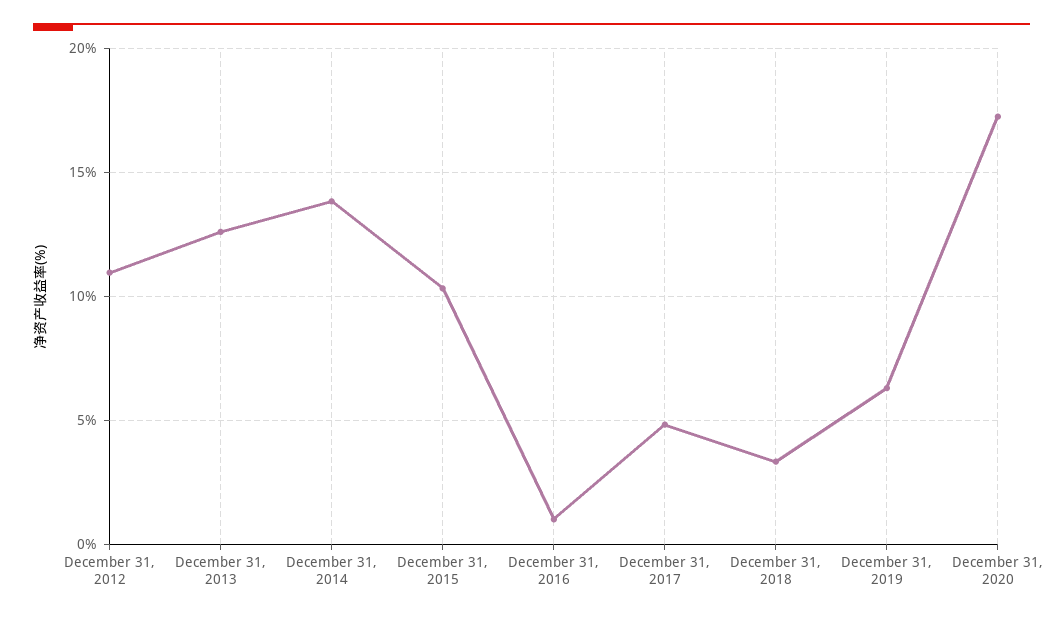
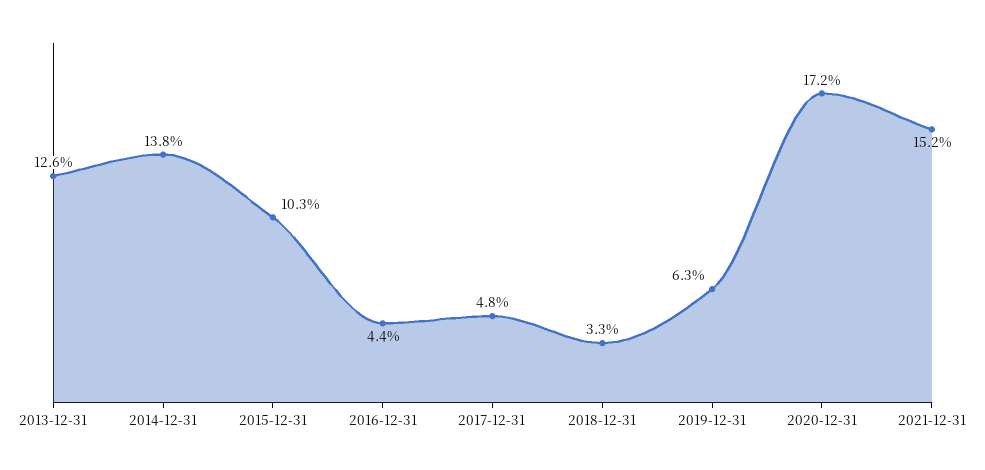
December 31, 2012: 11 -> none
December 31, 2016: 1 -> 4.4
2021-12-31: none -> 15.2

